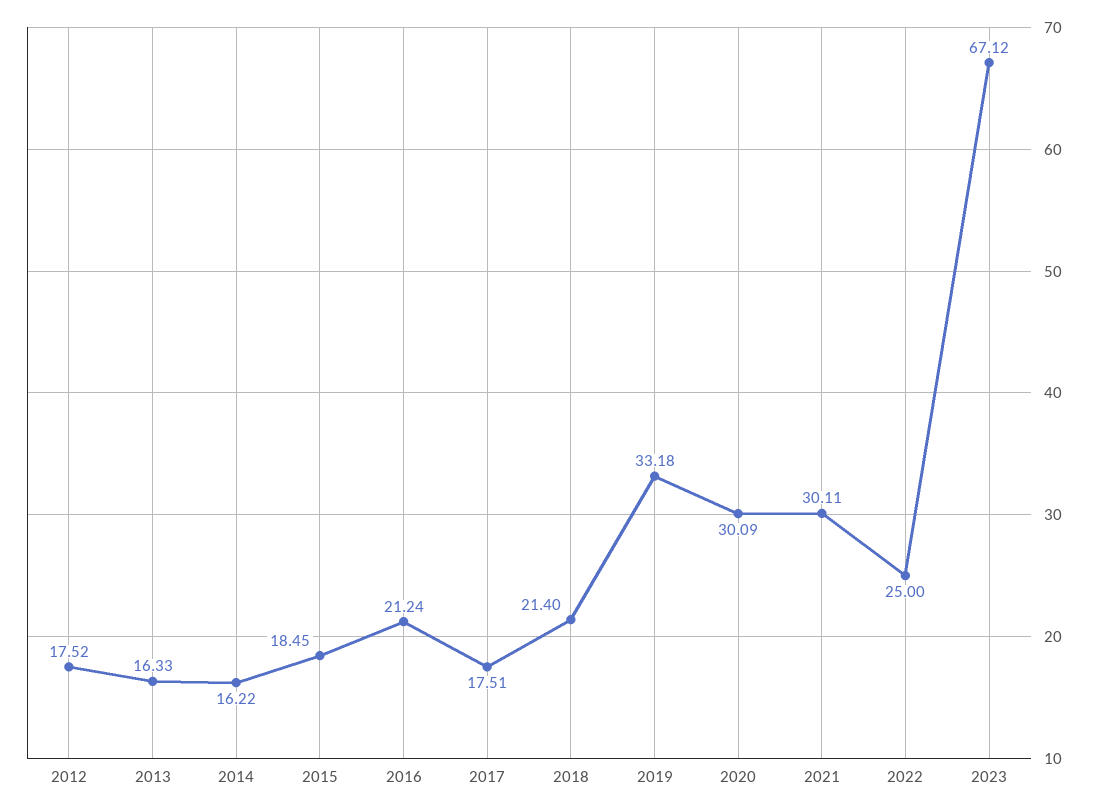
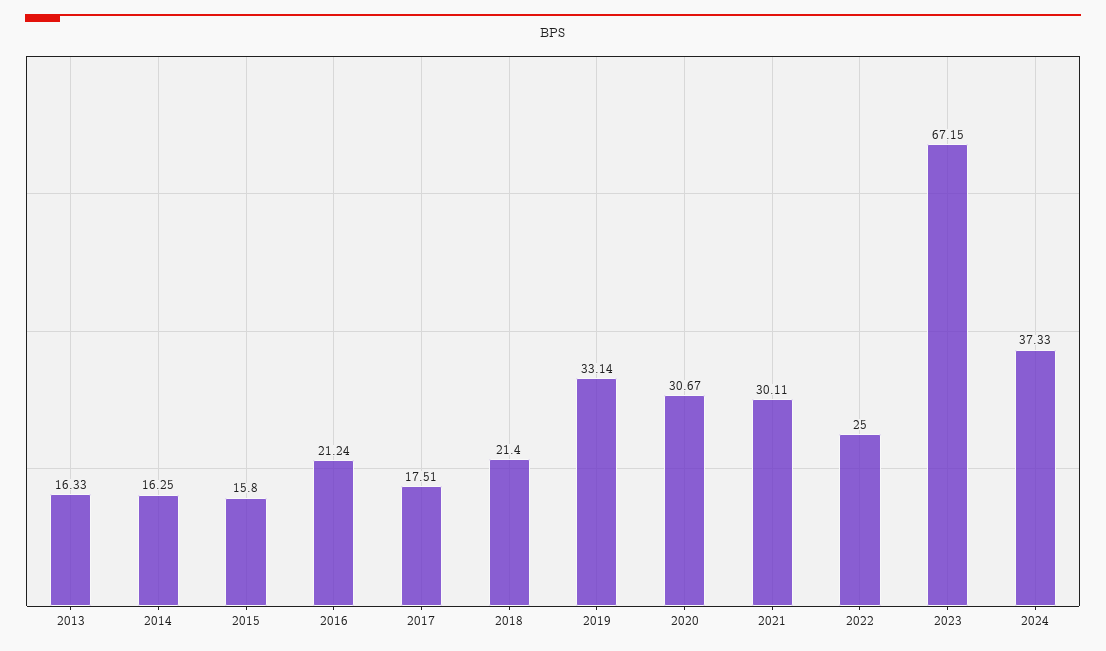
2012: 17.52 -> none
2014: 16.22 -> 16.25
2015: 18.45 -> 15.8
2019: 33.18 -> 33.14
2020: 30.09 -> 30.67
2023: 67.12 -> 67.15
2024: none -> 37.33

